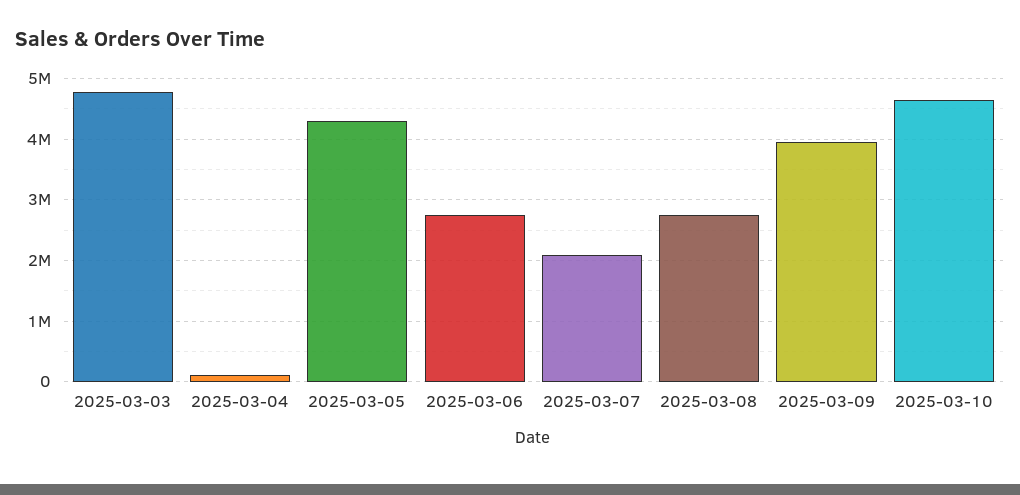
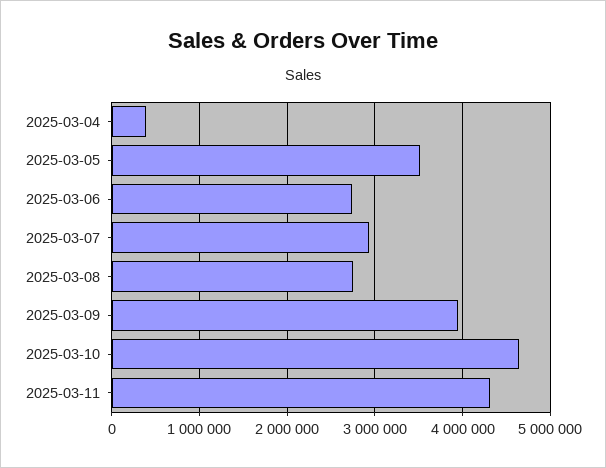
2025-03-03: 4800000 -> none
2025-03-04: 100000 -> 400000
2025-03-05: 4300000 -> 3500000
2025-03-07: 2100000 -> 2900000
2025-03-11: none -> 4300000

